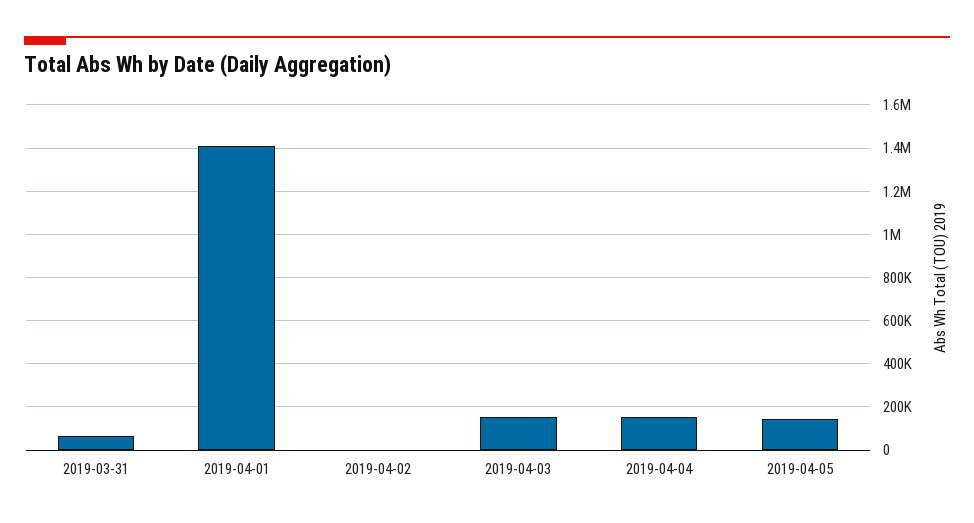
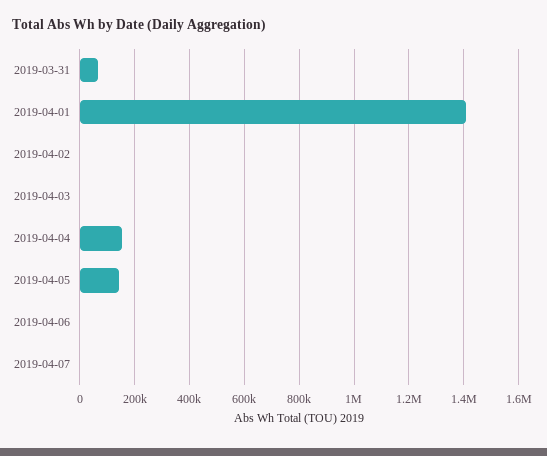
2019-04-03: 150000 -> 0
2019-04-06: none -> 0
2019-04-07: none -> 0

